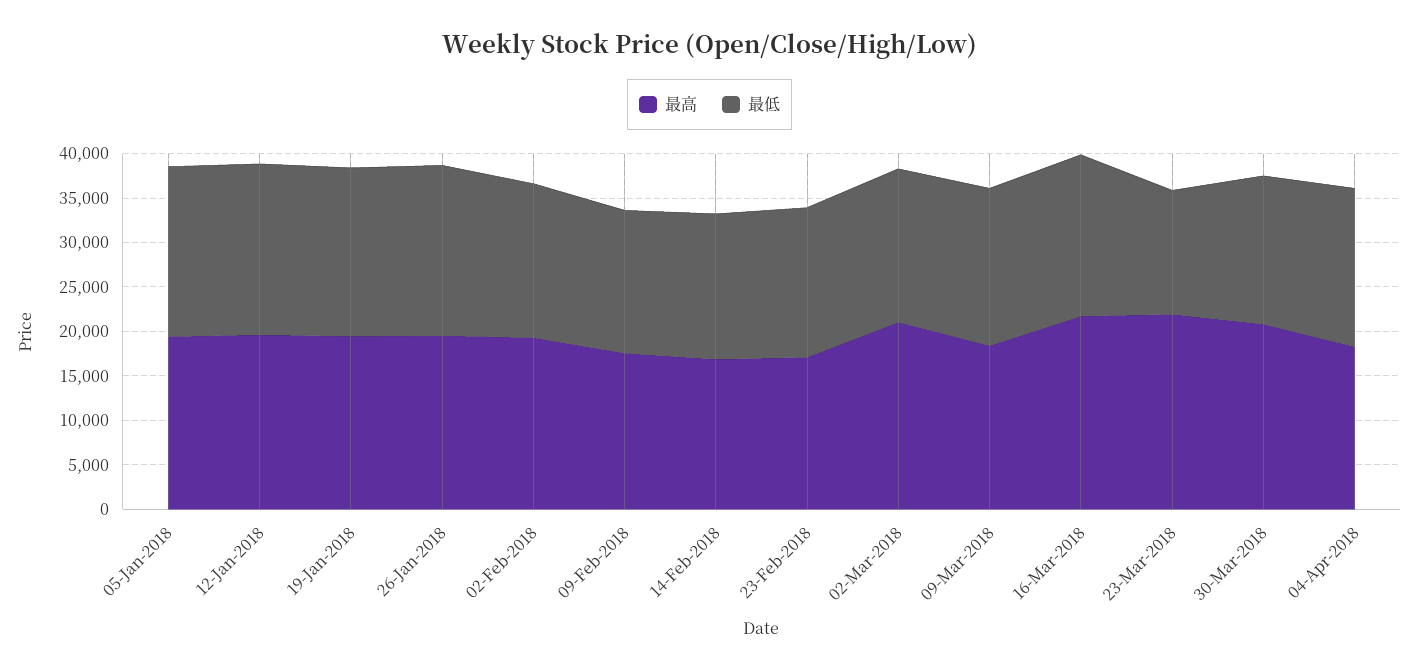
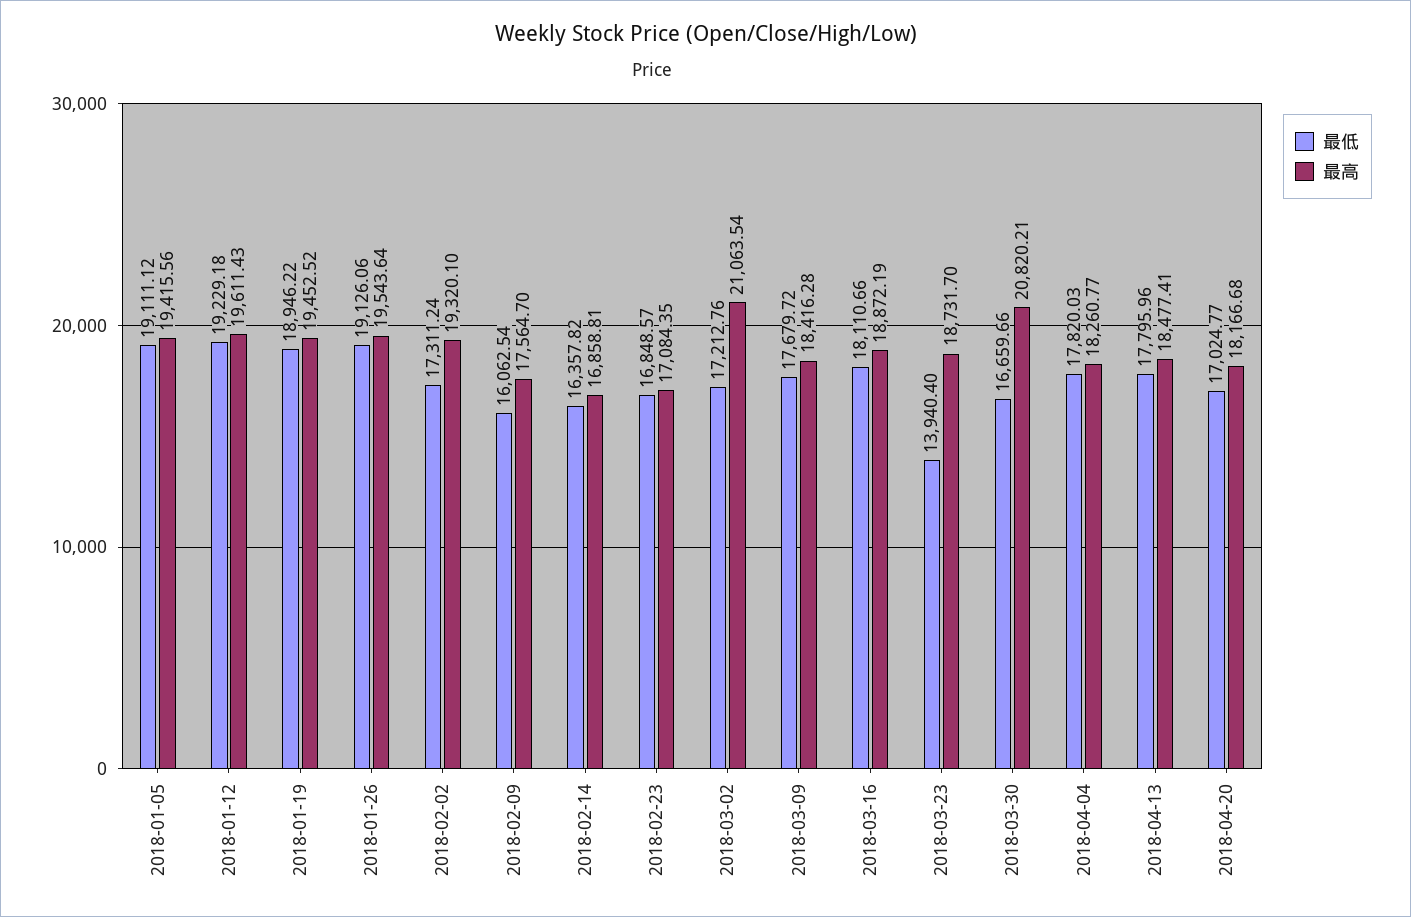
最高, 16-Mar-2018: 22000 -> 18872.19
最高, 23-Mar-2018: 22000 -> 18731.7
最低, 2018-04-13: none -> 17795.96
最高, 2018-04-13: none -> 18477.41
最低, 2018-04-20: none -> 17024.77
最高, 2018-04-20: none -> 18166.68

